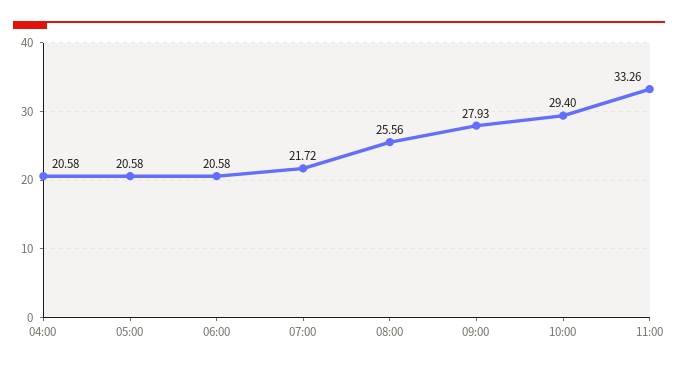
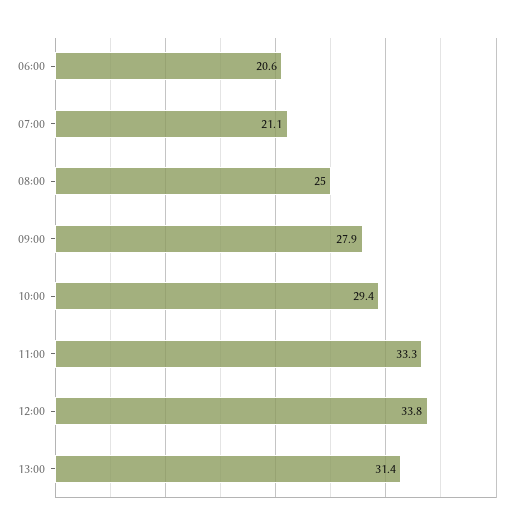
04:00: 20.58 -> none
05:00: 20.58 -> none
07:00: 21.72 -> 21.1
08:00: 25.56 -> 25
12:00: none -> 33.8
13:00: none -> 31.4

